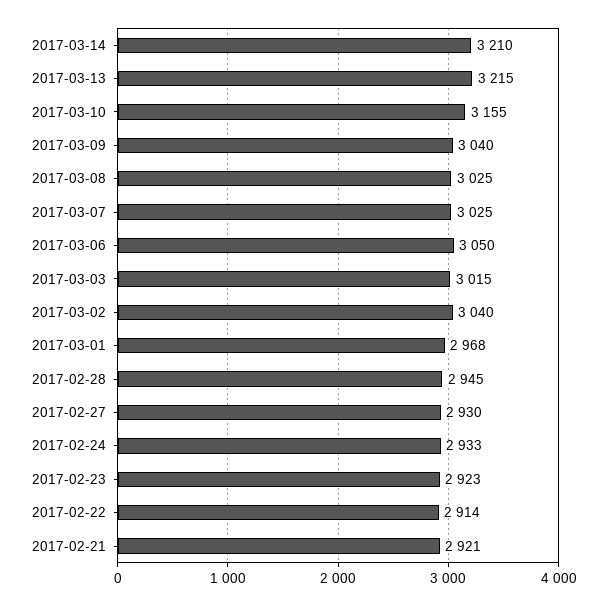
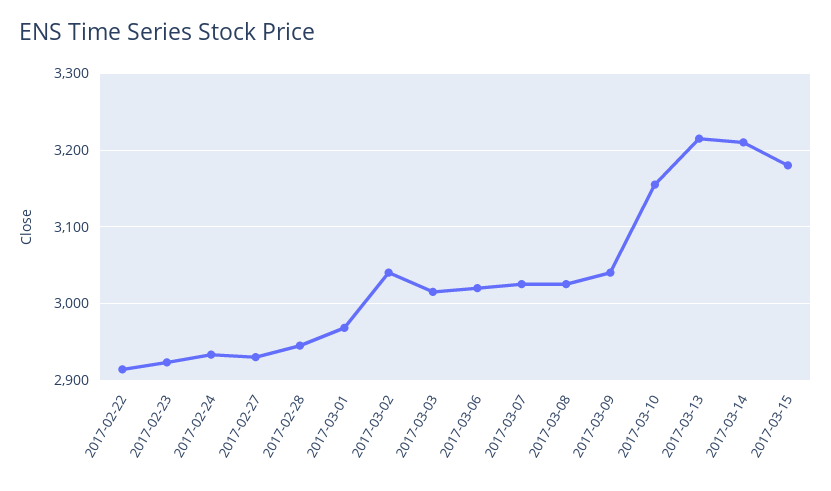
2017-03-06: 3050 -> 3020
2017-02-21: 2921 -> none
2017-03-15: none -> 3180

